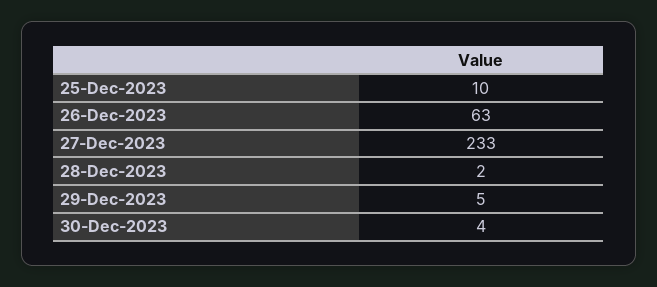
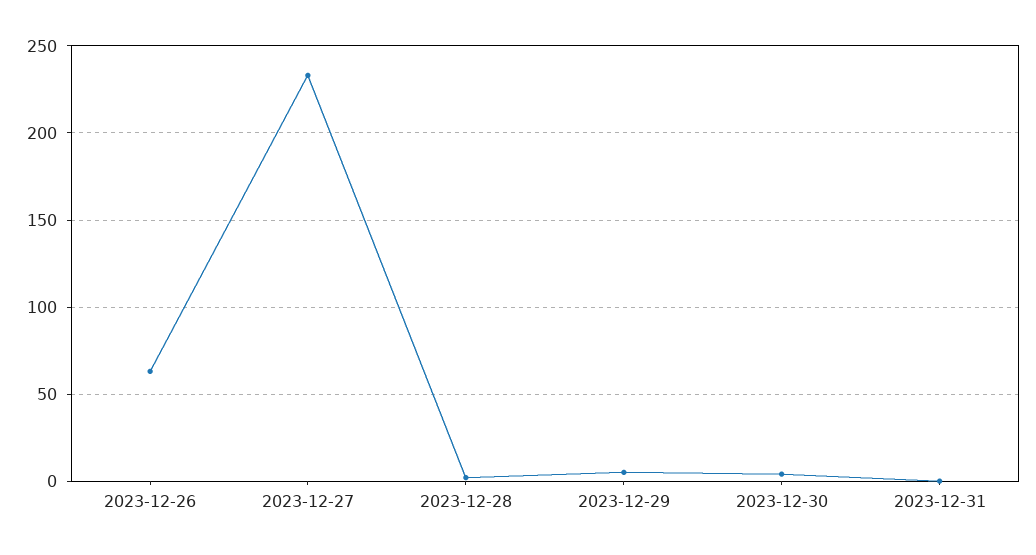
25-Dec-2023: 10 -> none
2023-12-31: none -> 0

